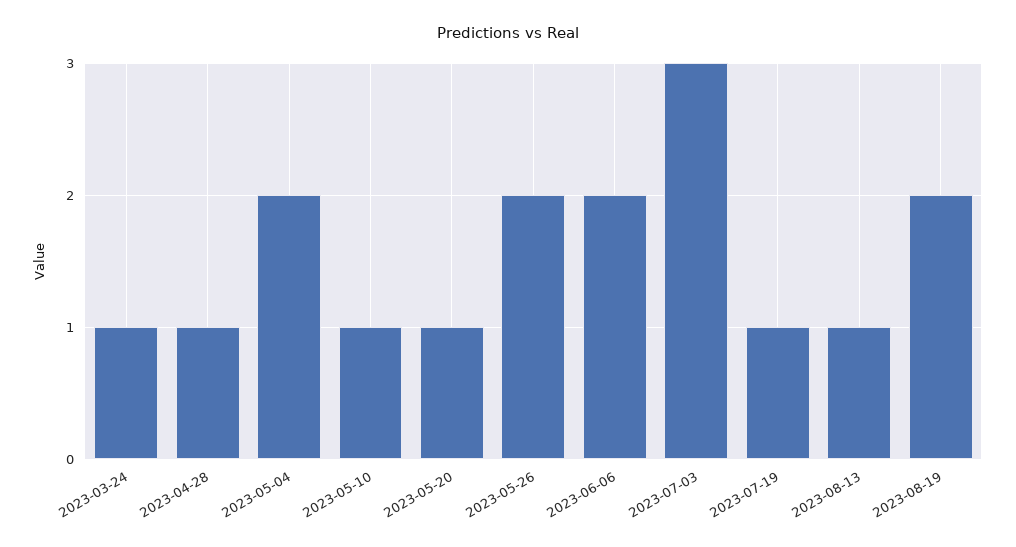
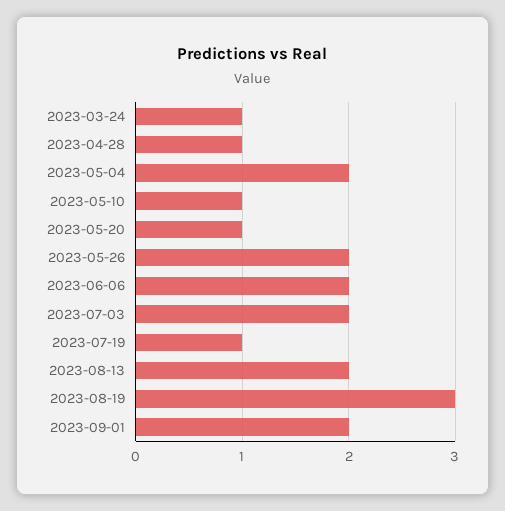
2023-07-03: 3 -> 2
2023-08-13: 1 -> 2
2023-08-19: 2 -> 3
2023-09-01: none -> 2

